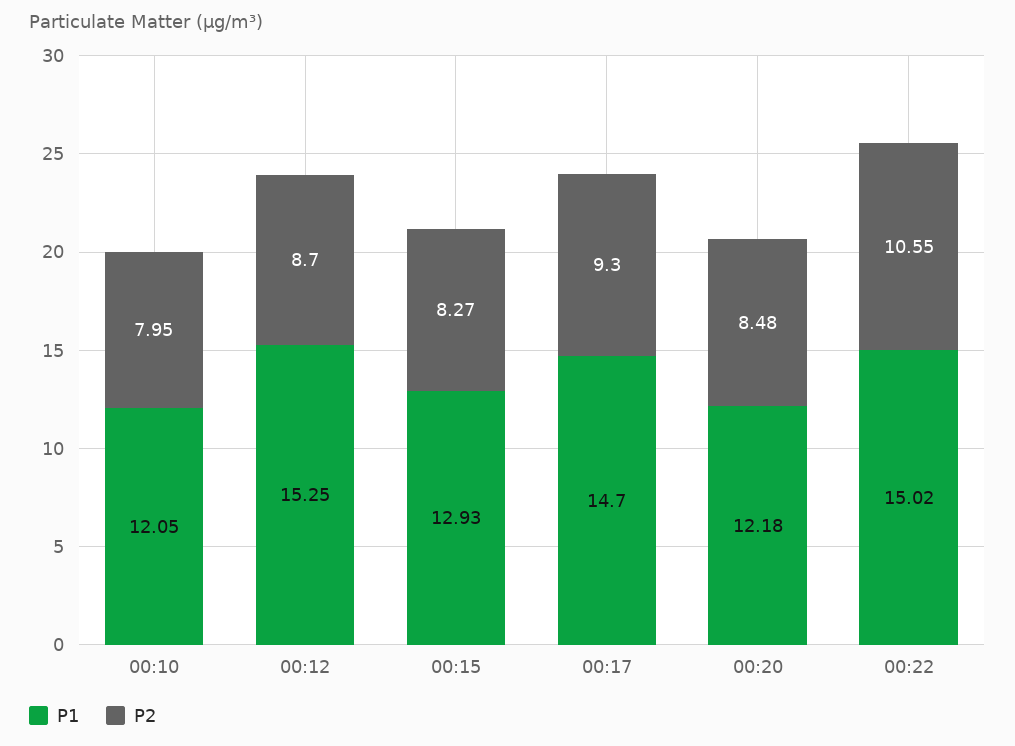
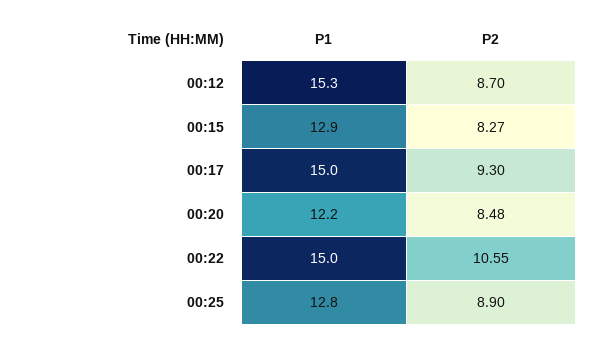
P1, 00:10: 12.05 -> none
P2, 00:10: 7.95 -> none
P1, 00:17: 14.7 -> 15
P1, 00:25: none -> 12.8
P2, 00:25: none -> 8.9

